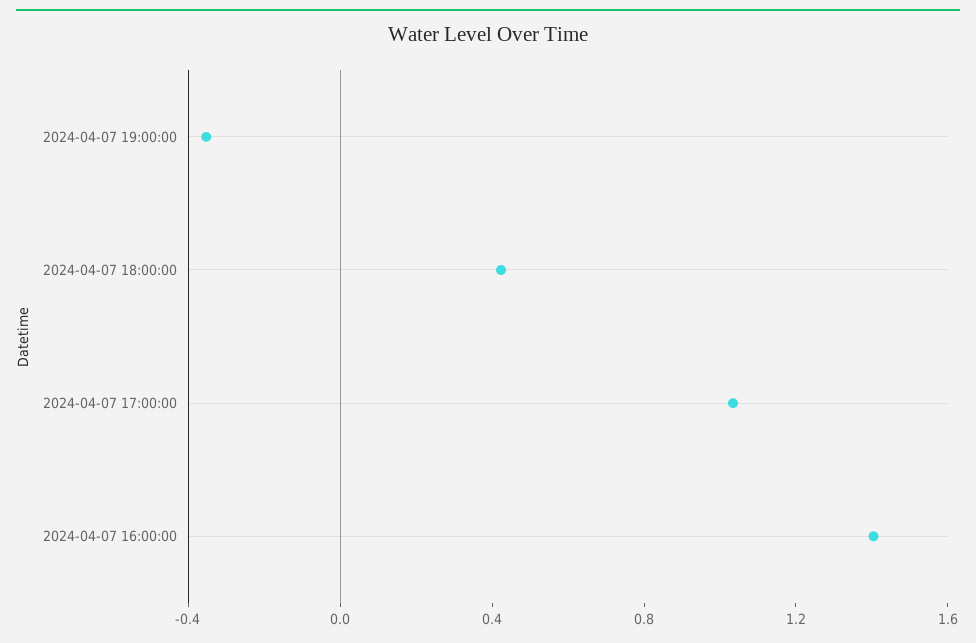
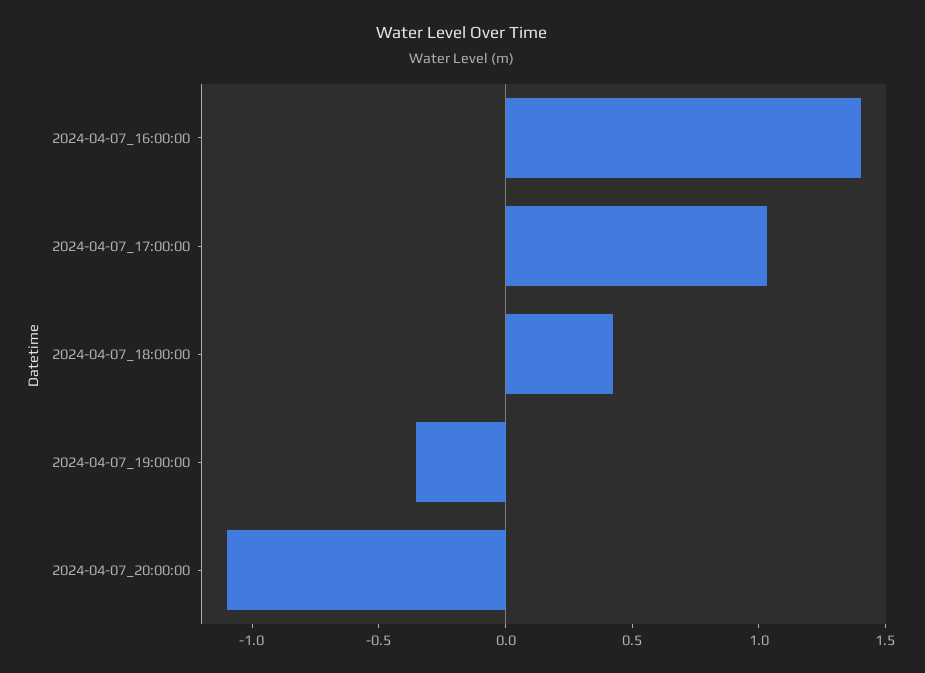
2024-04-07_20:00:00: none -> -1.1

